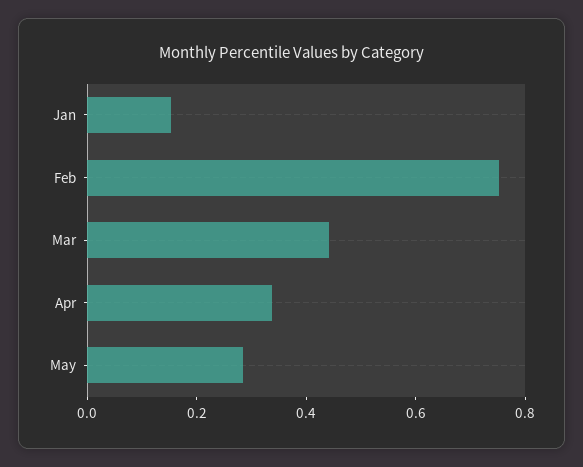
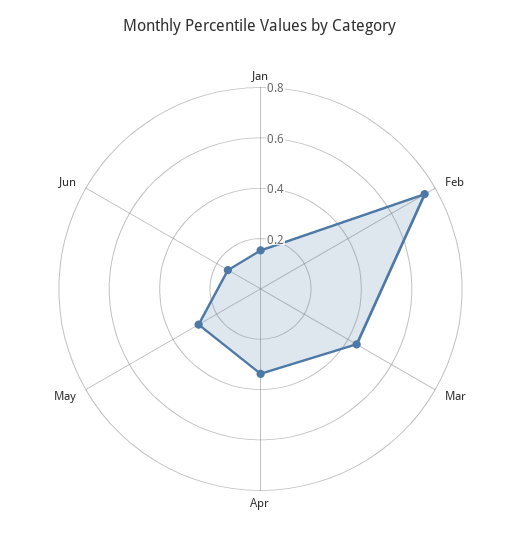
Jun: none -> 0.15

